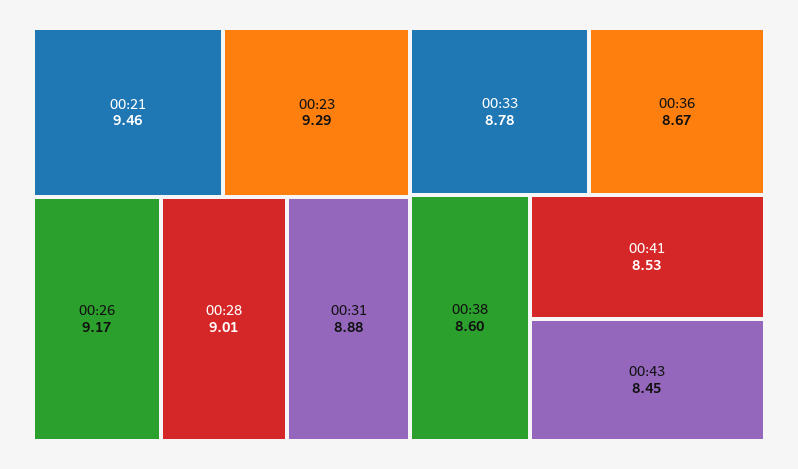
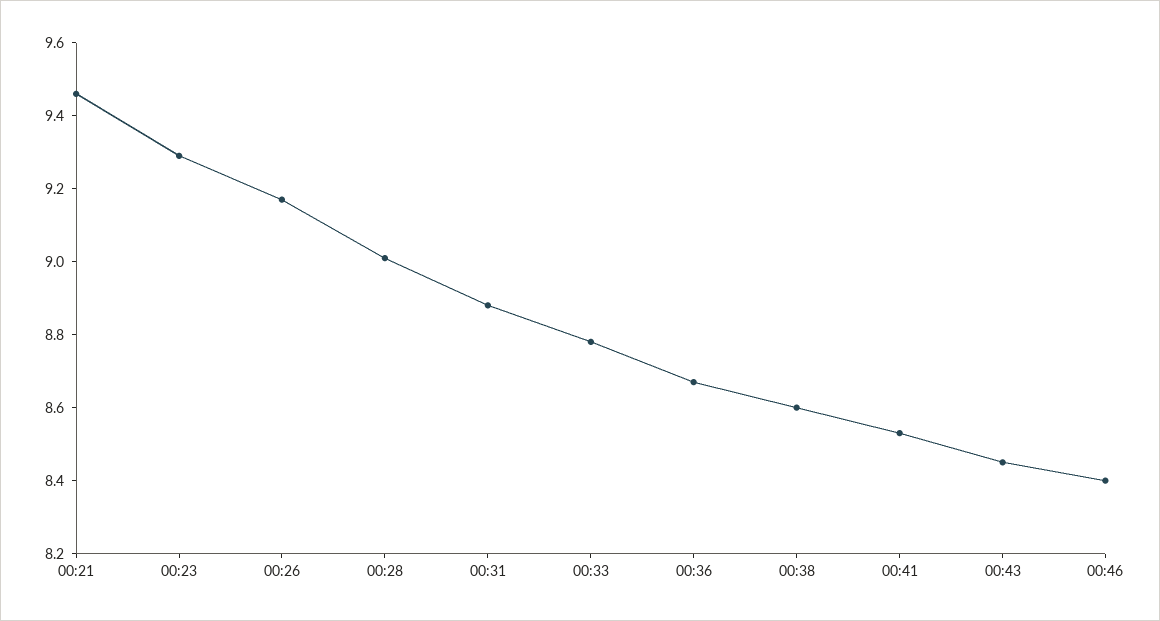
00:46: none -> 8.4

